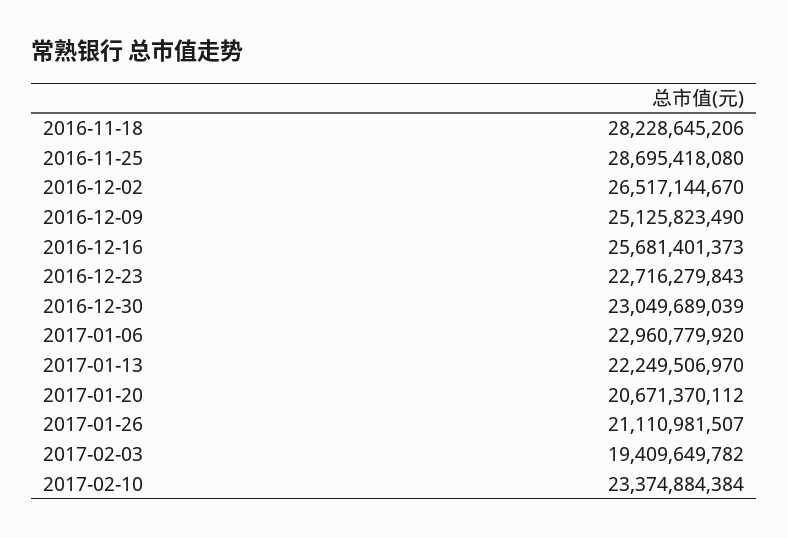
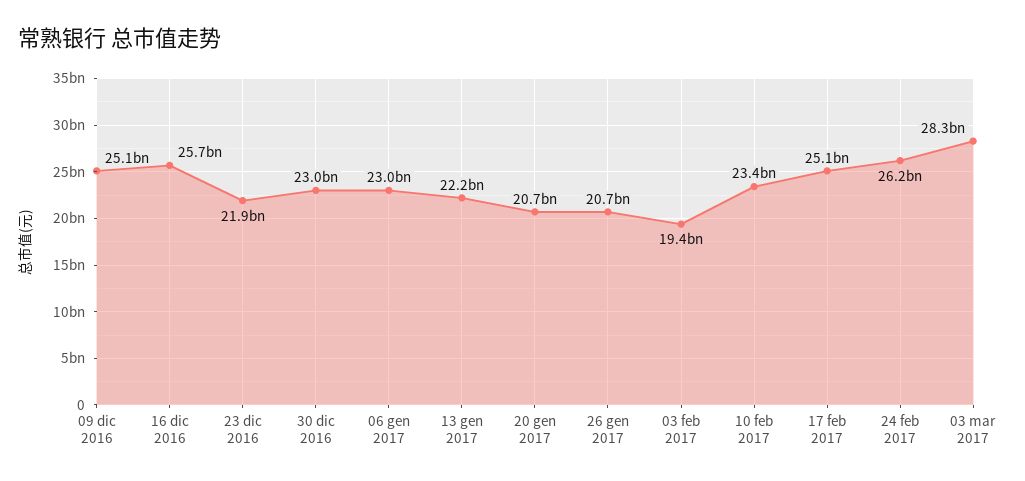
2016-11-18: 28228645206 -> none
2016-11-25: 28695418080 -> none
2016-12-02: 26517144670 -> none
2016-12-23: 22716279843 -> 21900000000
2017-01-26: 21110981507 -> 20700000000
17 feb 2017: none -> 25100000000
24 feb 2017: none -> 26200000000
03 mar 2017: none -> 28300000000

